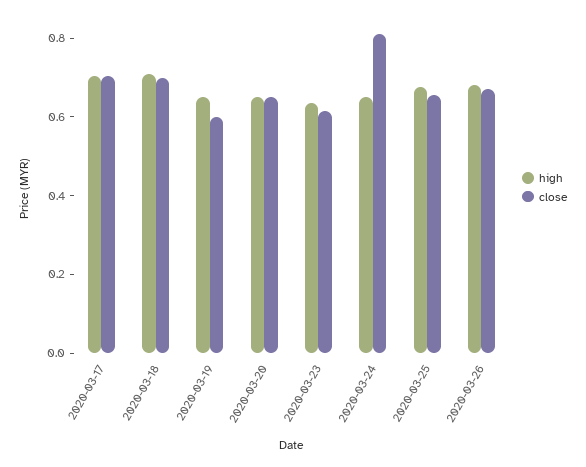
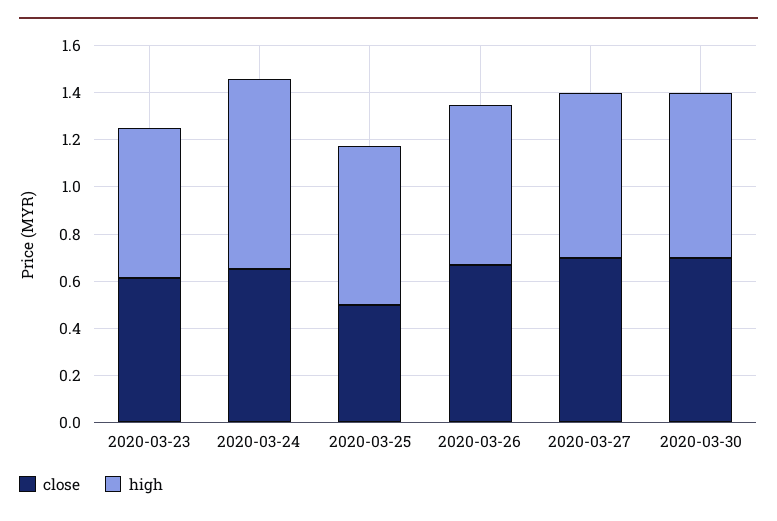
high, 2020-03-17: 0.7 -> none
close, 2020-03-17: 0.7 -> none
high, 2020-03-18: 0.7 -> none
close, 2020-03-18: 0.7 -> none
high, 2020-03-19: 0.65 -> none
close, 2020-03-19: 0.6 -> none
high, 2020-03-20: 0.65 -> none
close, 2020-03-20: 0.65 -> none
high, 2020-03-24: 0.65 -> 0.8
close, 2020-03-24: 0.8 -> 0.65
close, 2020-03-25: 0.65 -> 0.5
close, 2020-03-27: none -> 0.7
high, 2020-03-27: none -> 0.7
close, 2020-03-30: none -> 0.7
high, 2020-03-30: none -> 0.7

